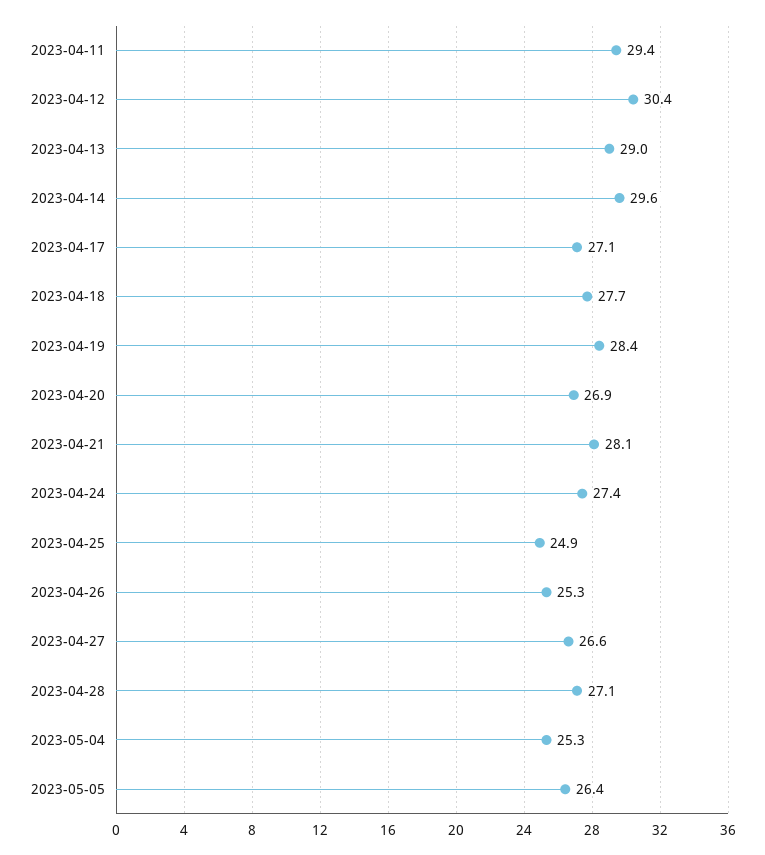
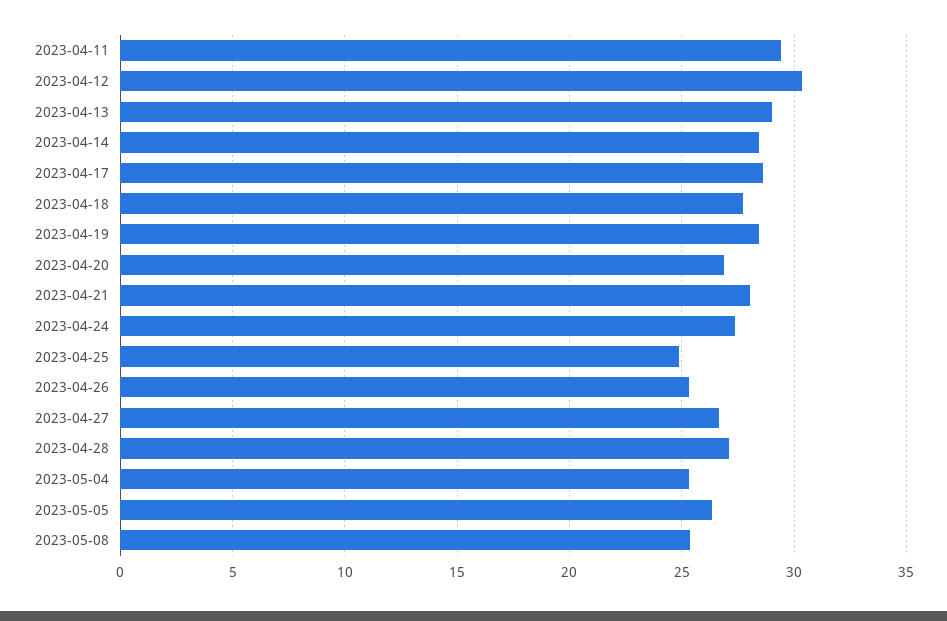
2023-04-14: 29.6 -> 28.5
2023-04-17: 27.1 -> 28.5
2023-05-08: none -> 25.5

